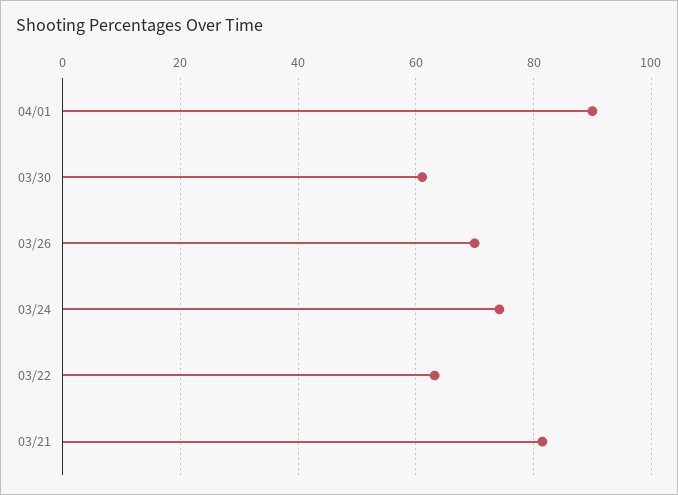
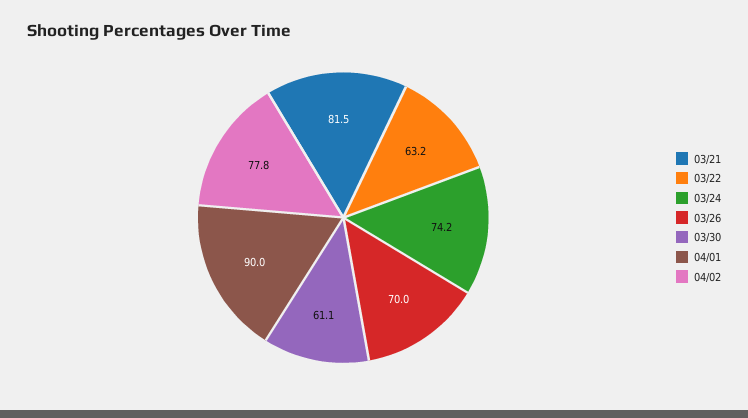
04/02: none -> 77.8

